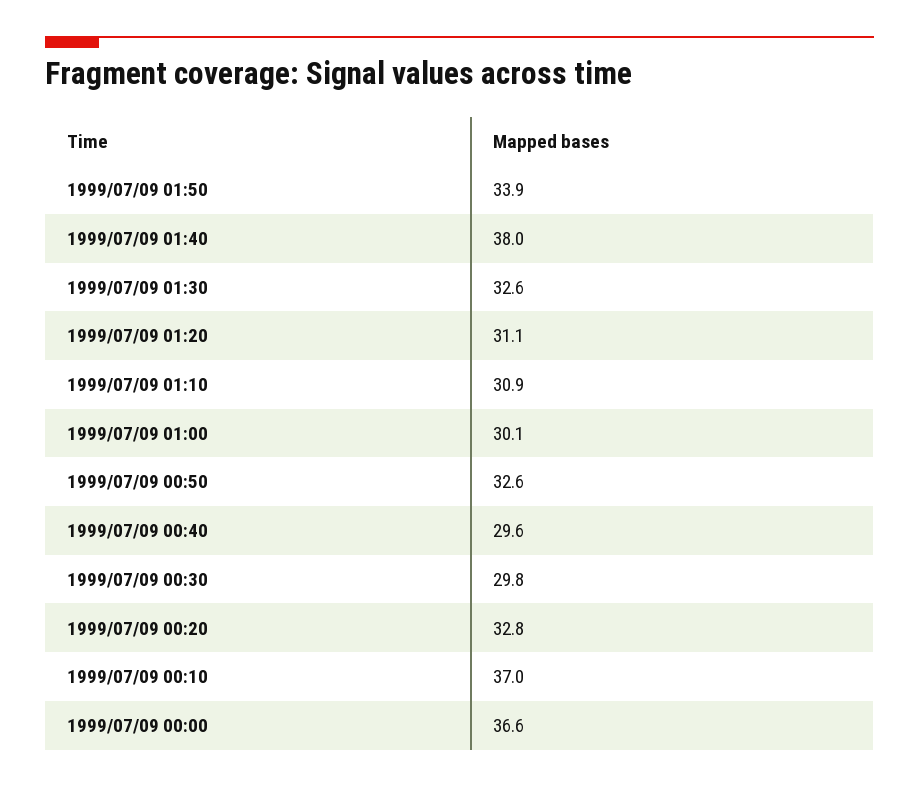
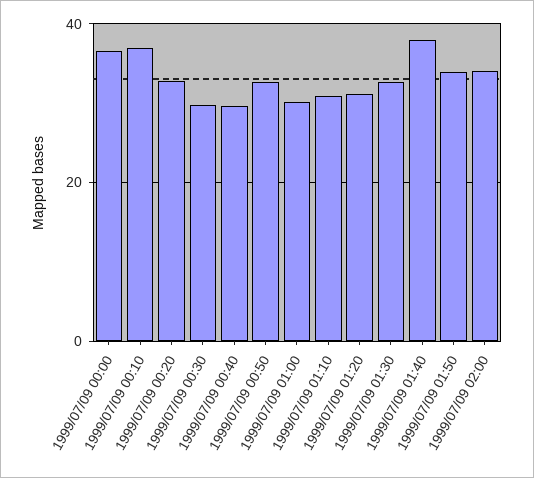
1999/07/09 02:00: none -> 34

